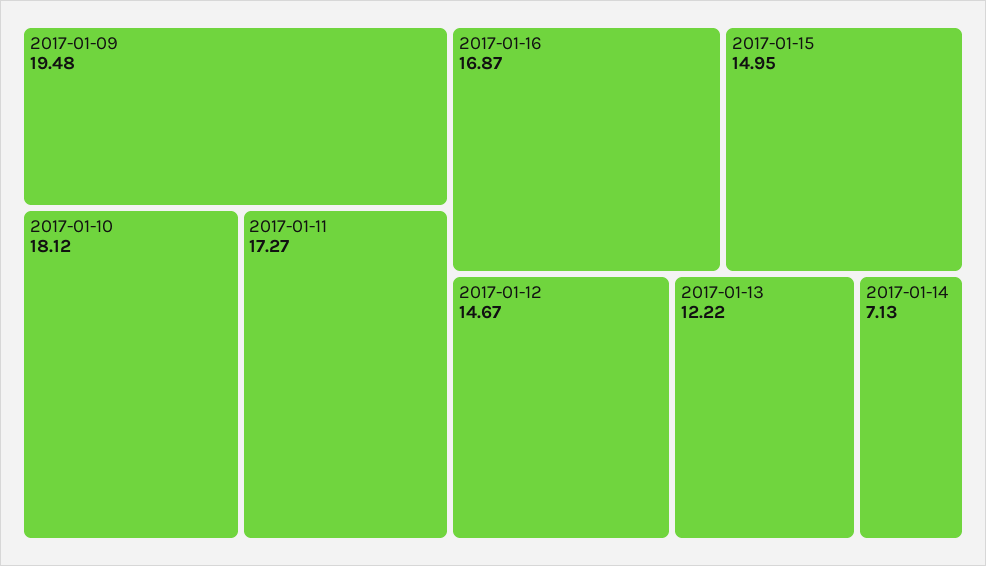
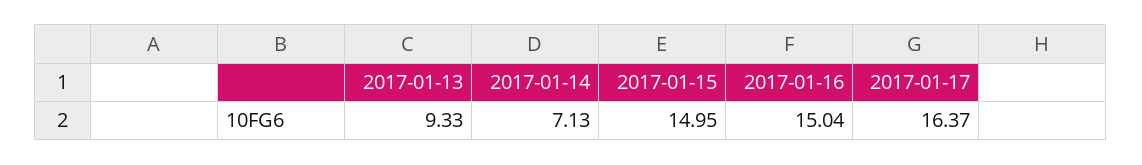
2017-01-09: 19.48 -> none
2017-01-10: 18.12 -> none
2017-01-11: 17.27 -> none
2017-01-16: 16.87 -> 15.04
2017-01-12: 14.67 -> none
2017-01-13: 12.22 -> 9.33
2017-01-17: none -> 16.37

